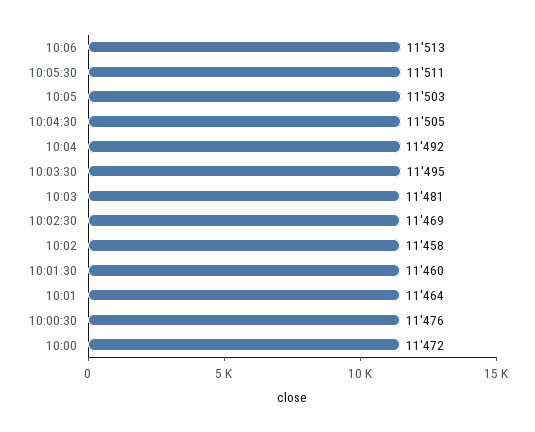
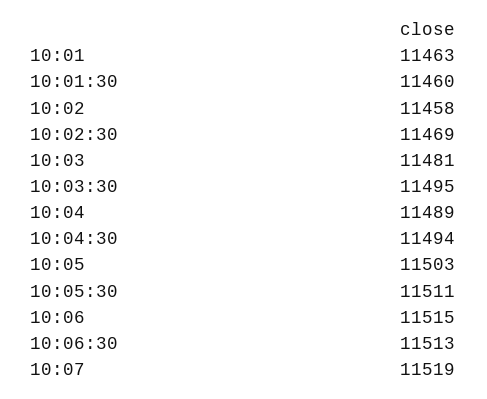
10:06: 11513 -> 11515
10:04:30: 11505 -> 11494
10:04: 11492 -> 11489
10:01: 11464 -> 11463
10:00:30: 11476 -> none
10:00: 11472 -> none
10:06:30: none -> 11513
10:07: none -> 11519

